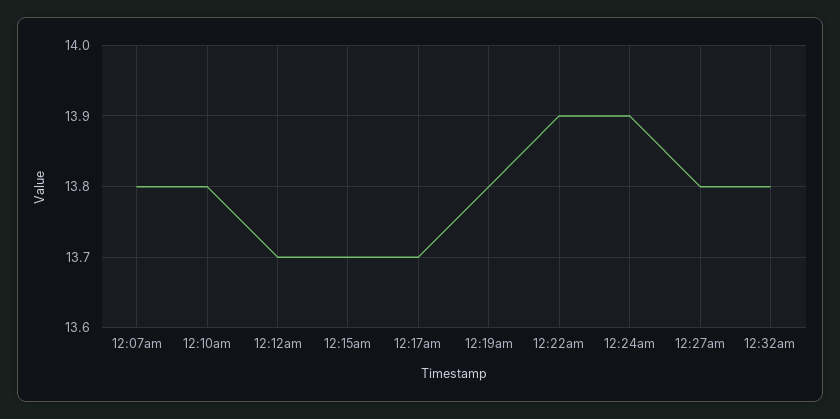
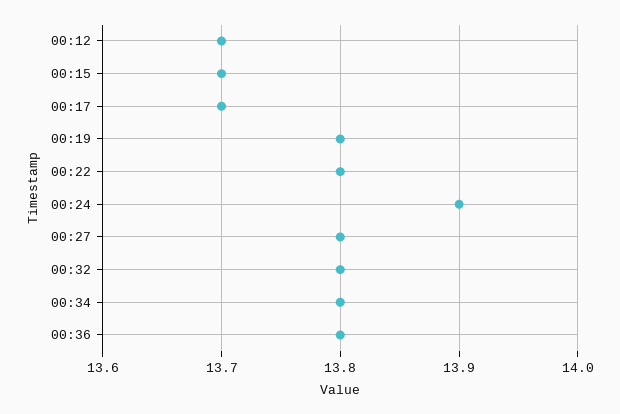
12:07am: 13.8 -> none
12:10am: 13.8 -> none
12:22am: 13.9 -> 13.8
00:34: none -> 13.8
00:36: none -> 13.8

